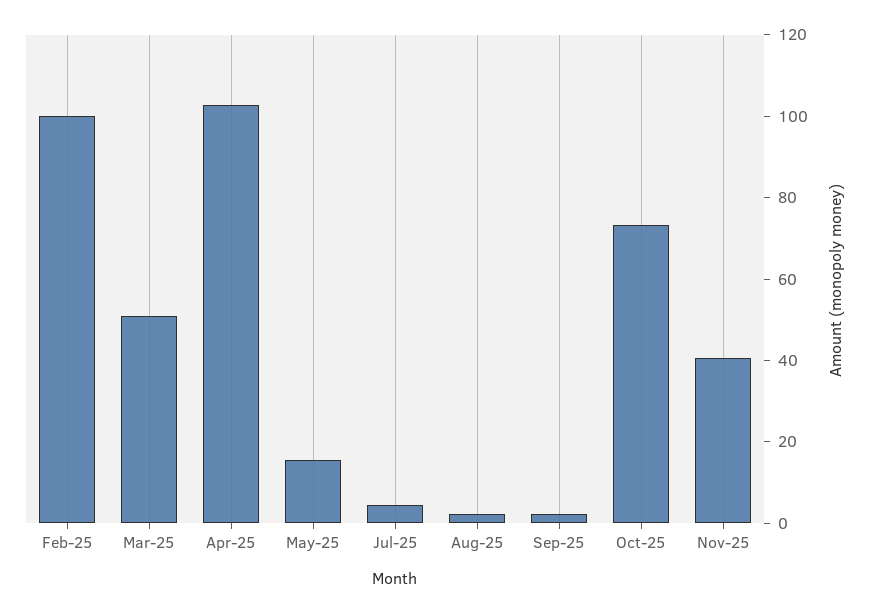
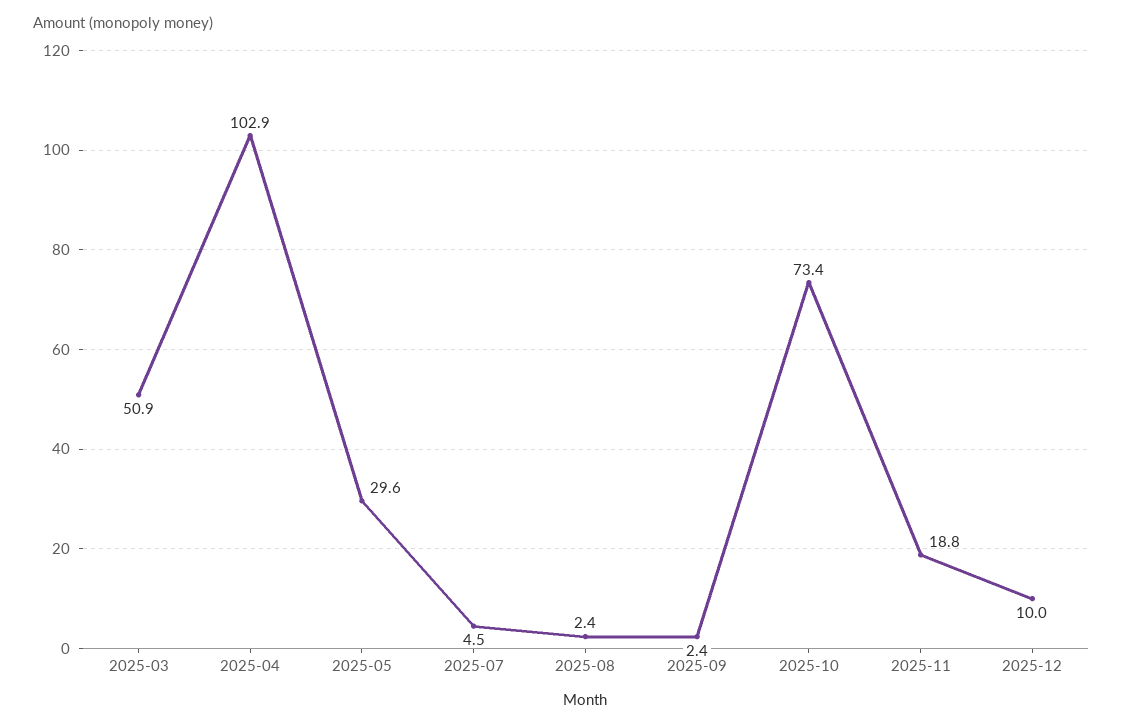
Feb-25: 100 -> none
May-25: 15 -> 29.6
Nov-25: 40 -> 18.8
2025-12: none -> 10

